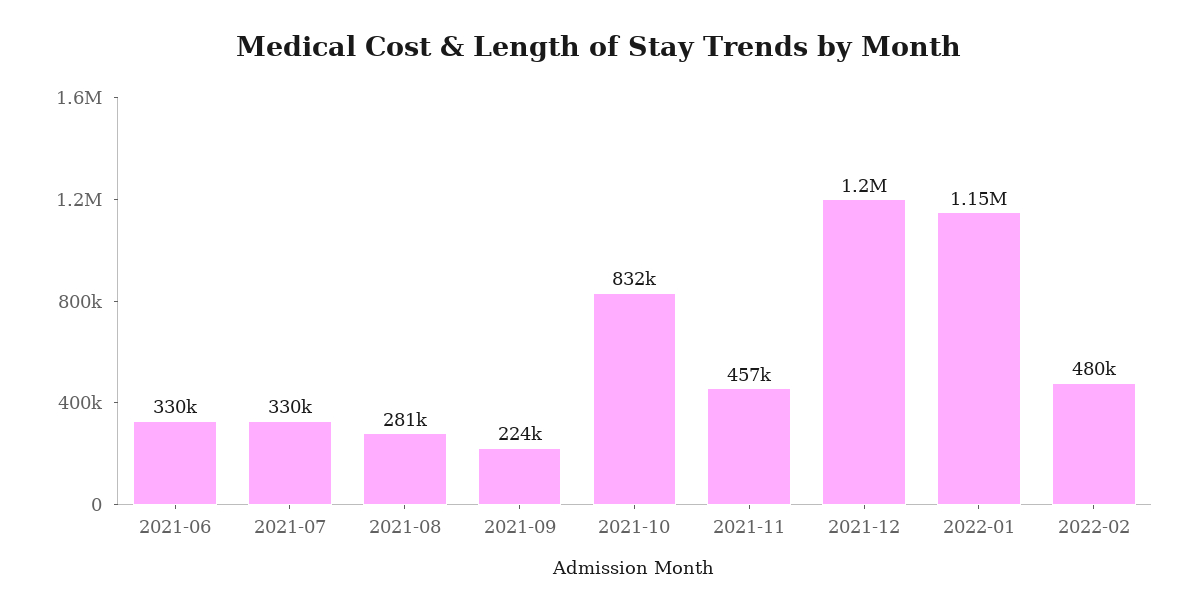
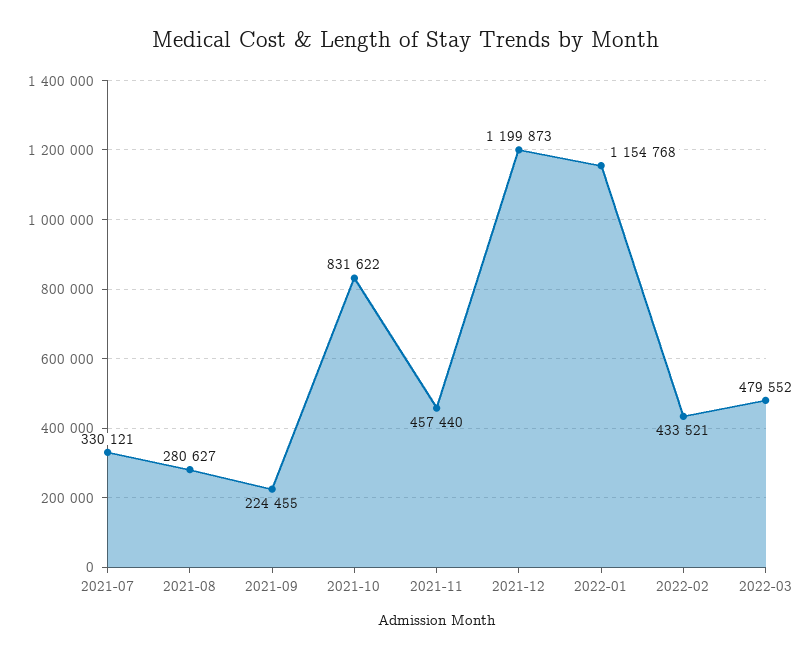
2021-06: 330000 -> none
2022-02: 480000 -> 433521
2022-03: none -> 479552

